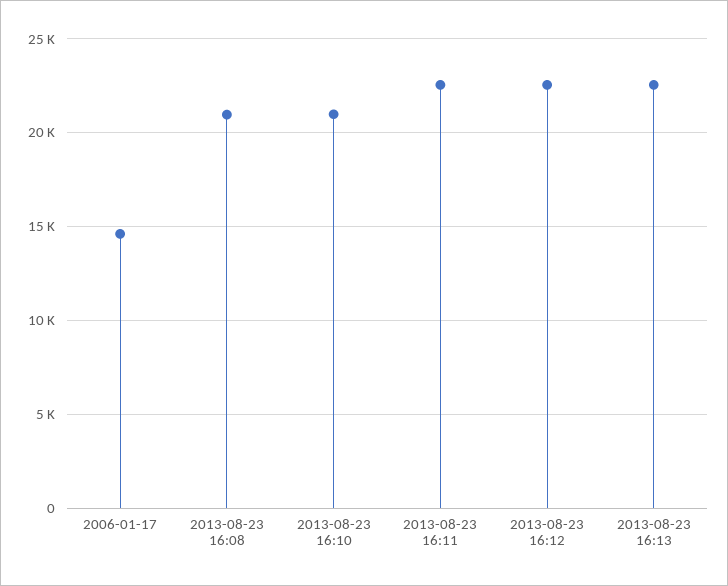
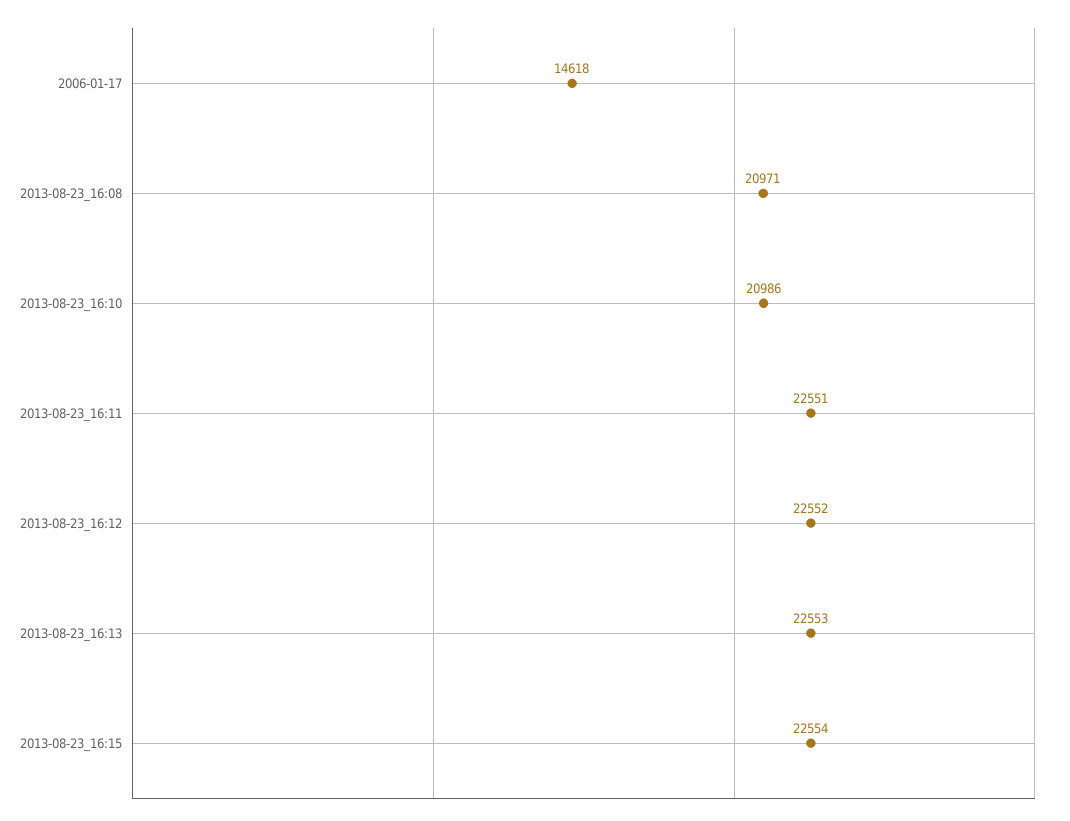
2013-08-23_16:15: none -> 22554

